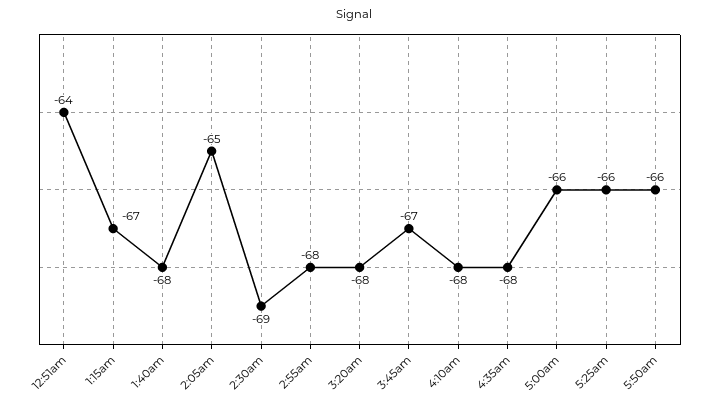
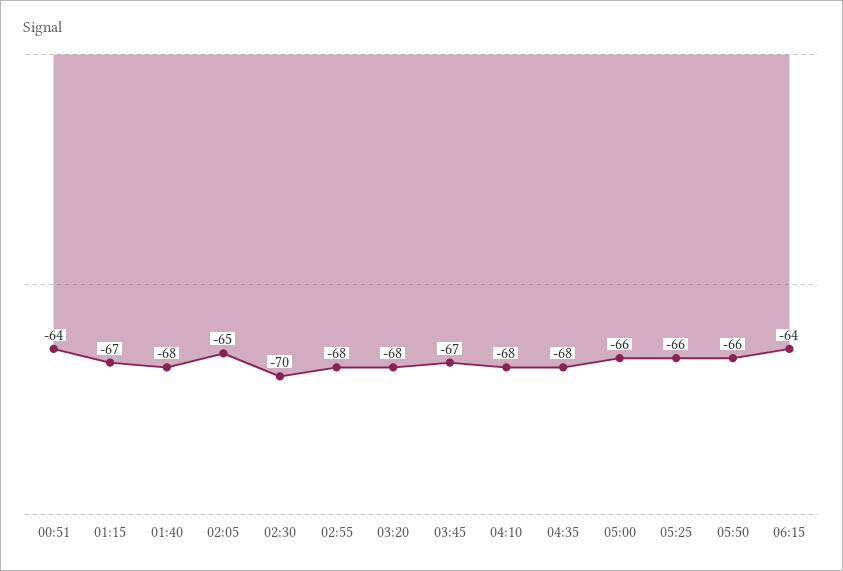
2:30am: -69 -> -70
06:15: none -> -64

